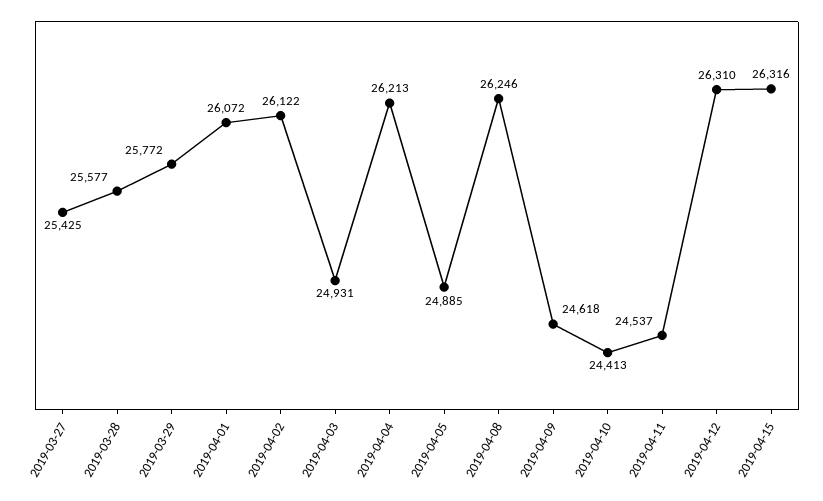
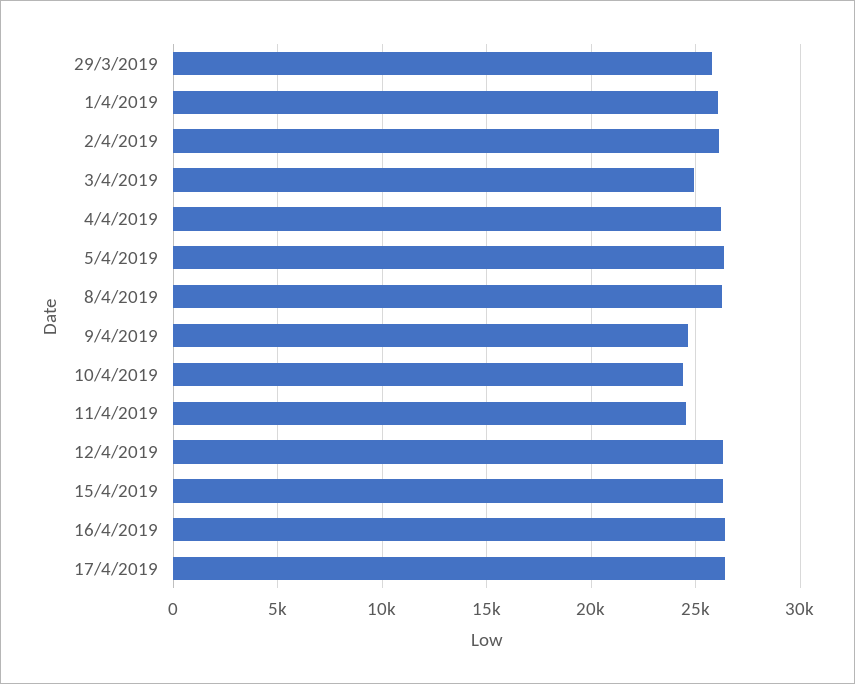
2019-03-27: 25425 -> none
2019-03-28: 25577 -> none
2019-04-05: 24885 -> 26500
16/4/2019: none -> 26500
17/4/2019: none -> 26500

